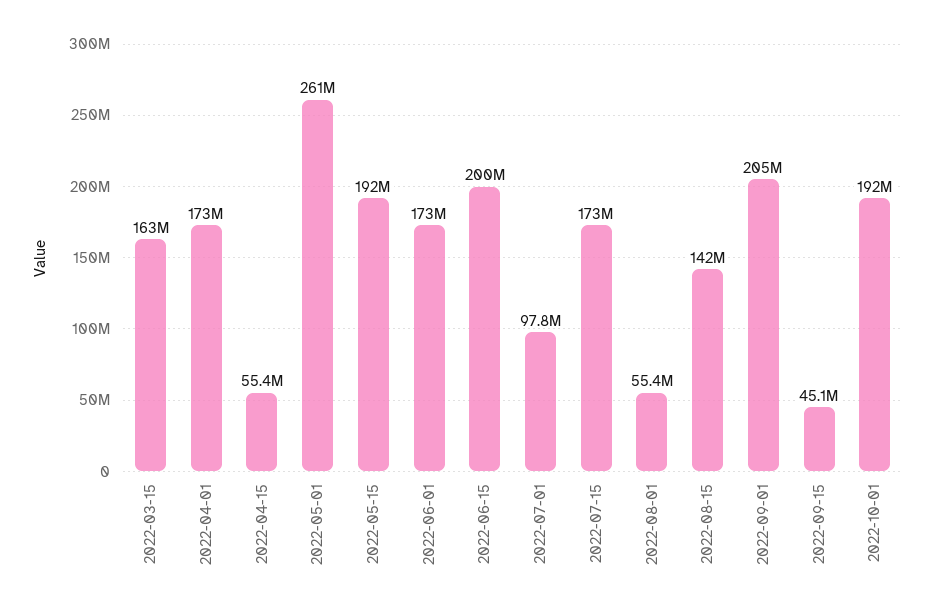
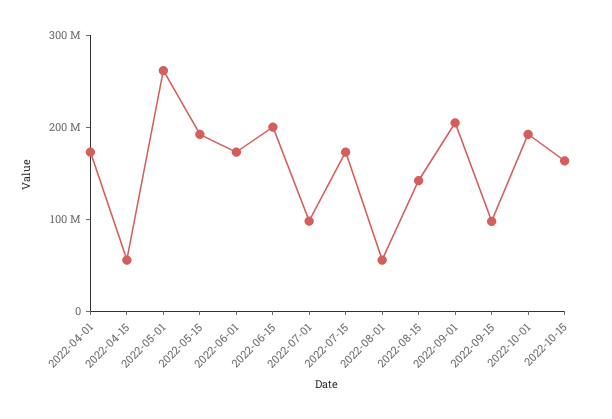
2022-03-15: 163000000 -> none
2022-09-15: 45100000 -> 100000000
2022-10-15: none -> 160000000

